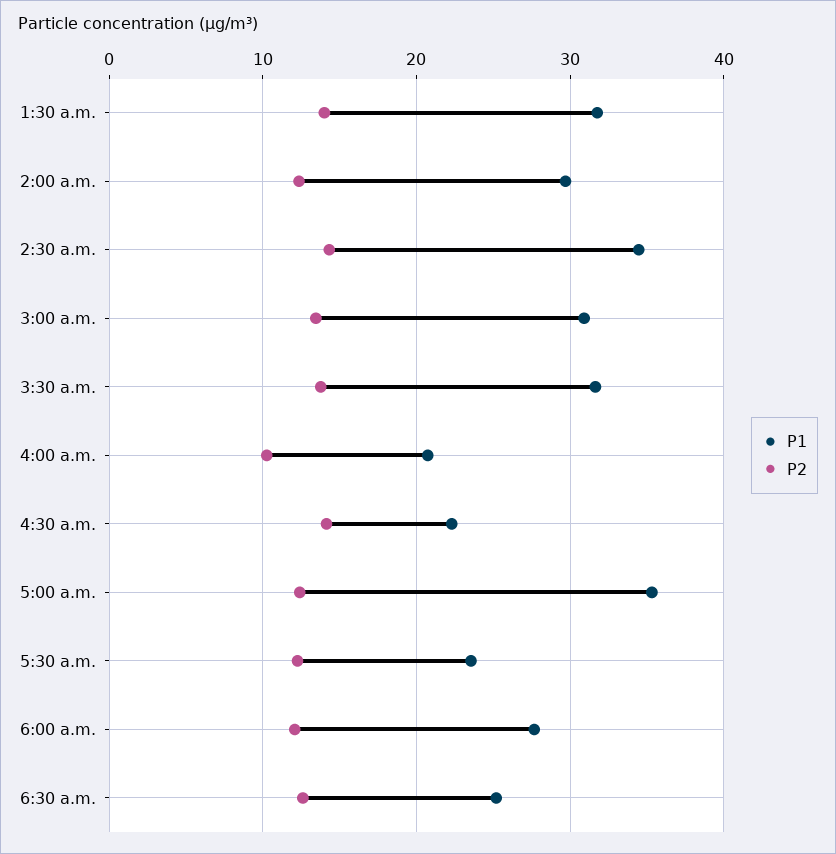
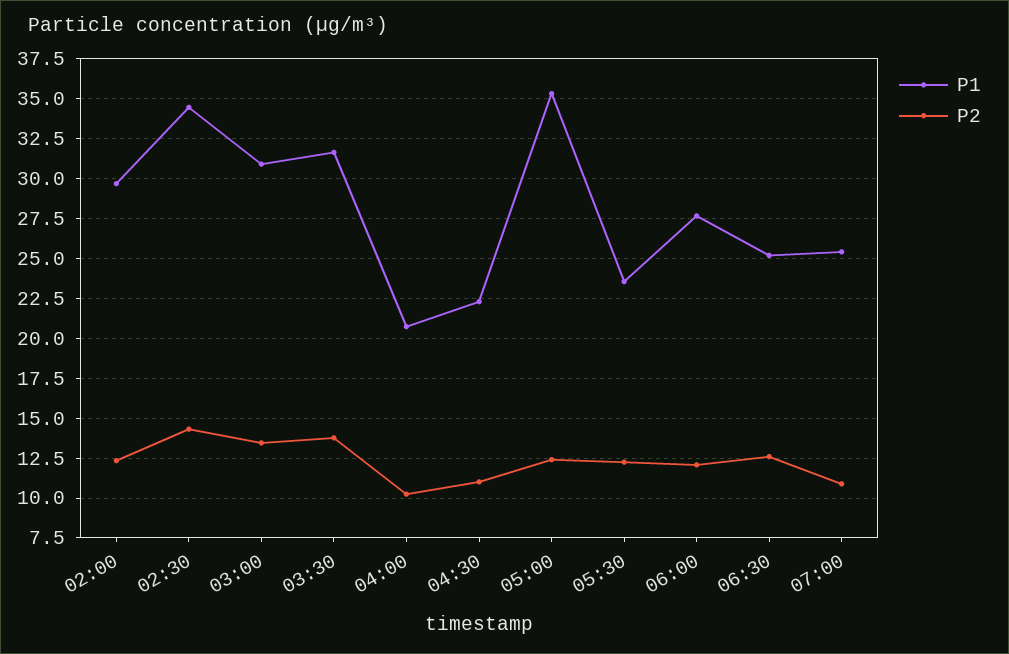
P1, 1:30 a.m.: 32 -> none
P2, 1:30 a.m.: 14 -> none
P2, 4:30 a.m.: 14 -> 11
P1, 07:00: none -> 25.5
P2, 07:00: none -> 11

